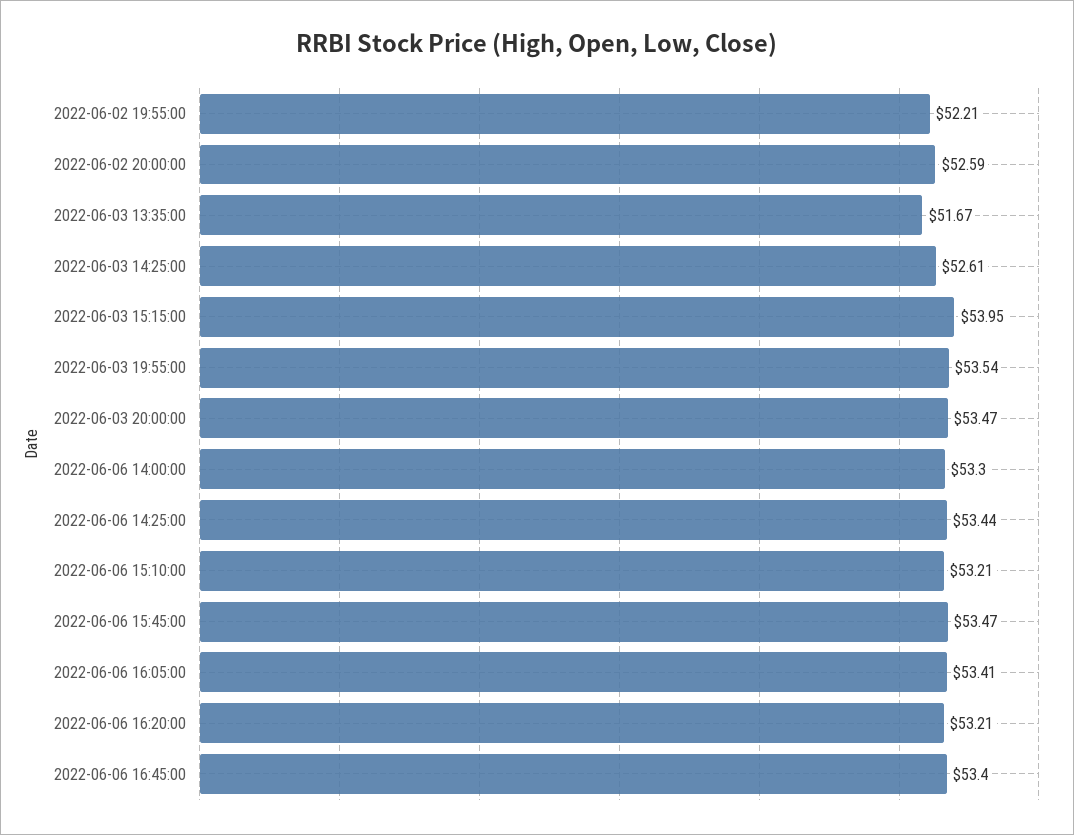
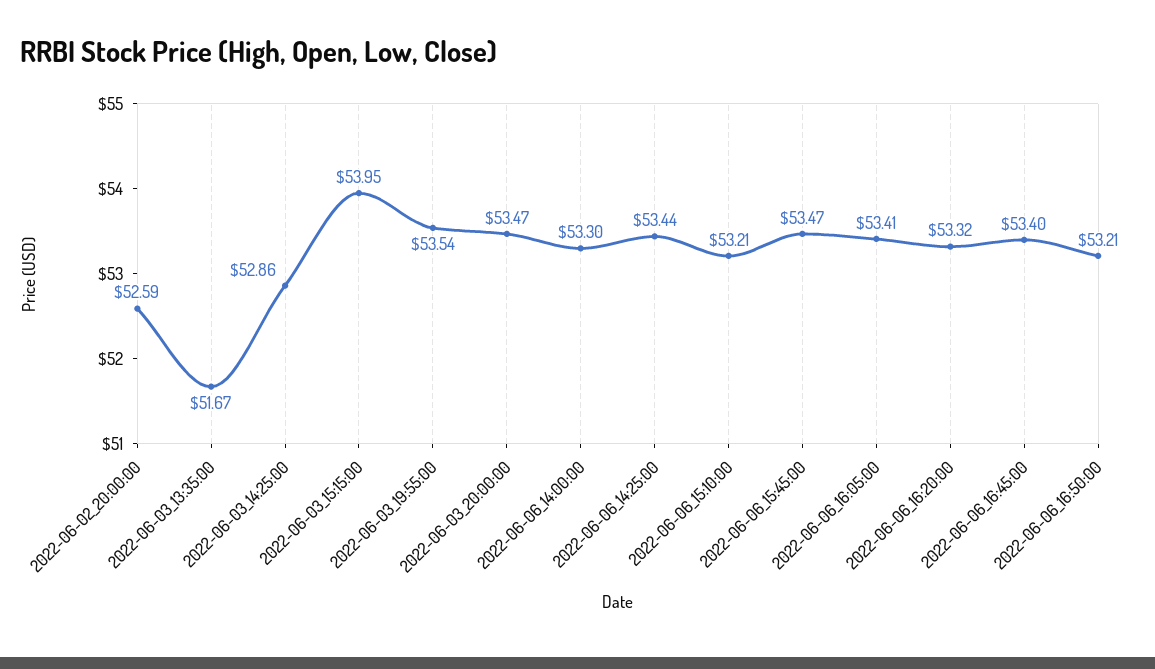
2022-06-02 19:55:00: 52.21 -> none
2022-06-03 14:25:00: 52.61 -> 52.86
2022-06-06 16:20:00: 53.21 -> 53.32
2022-06-06_16:50:00: none -> 53.21

